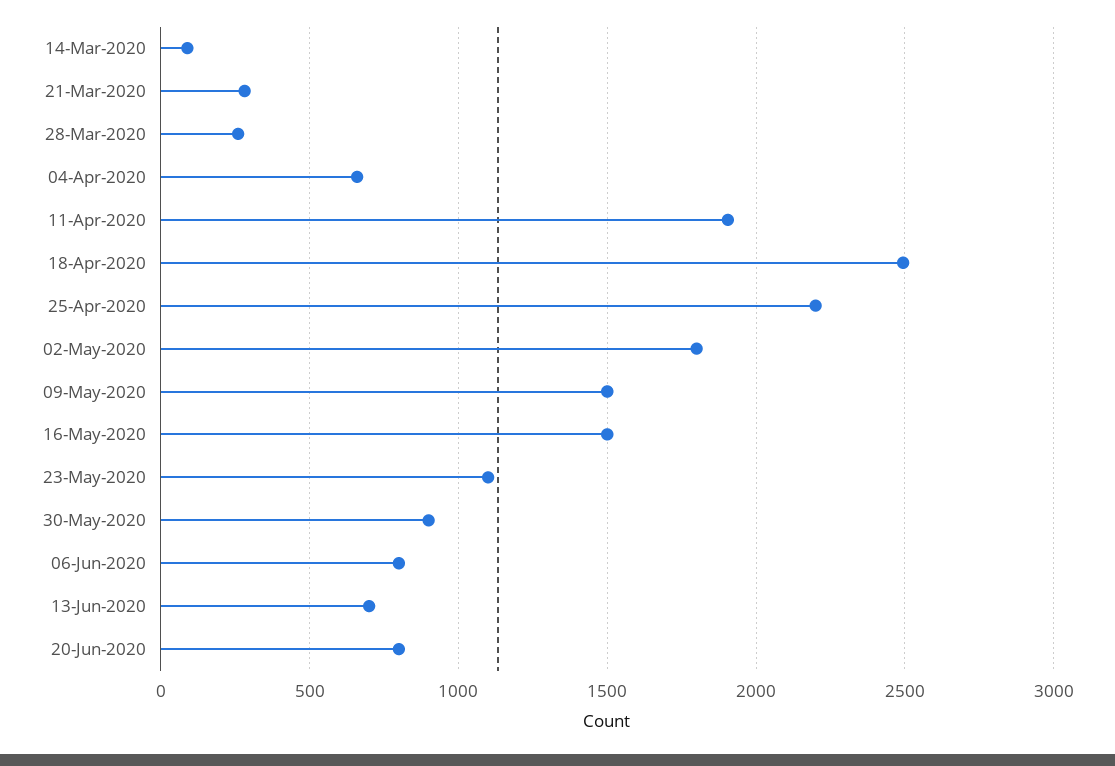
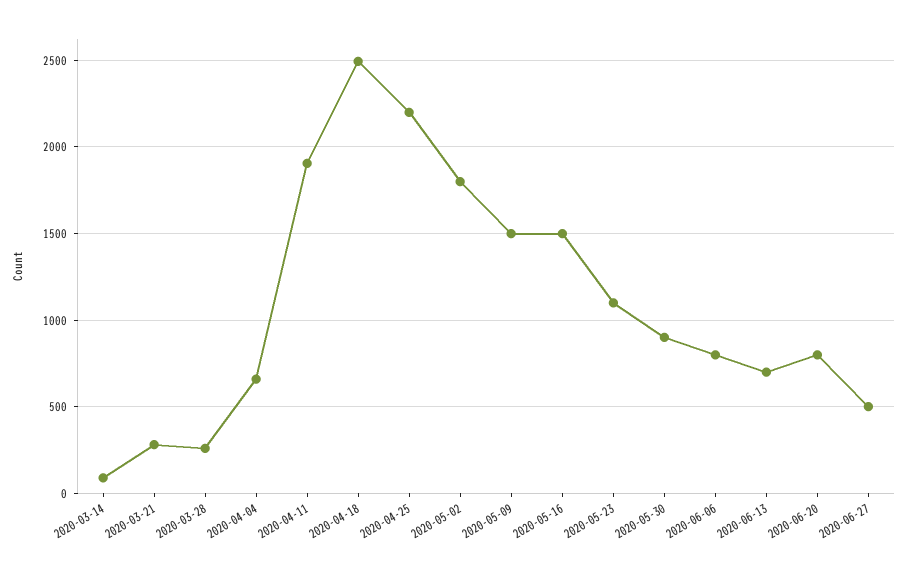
2020-06-27: none -> 500

